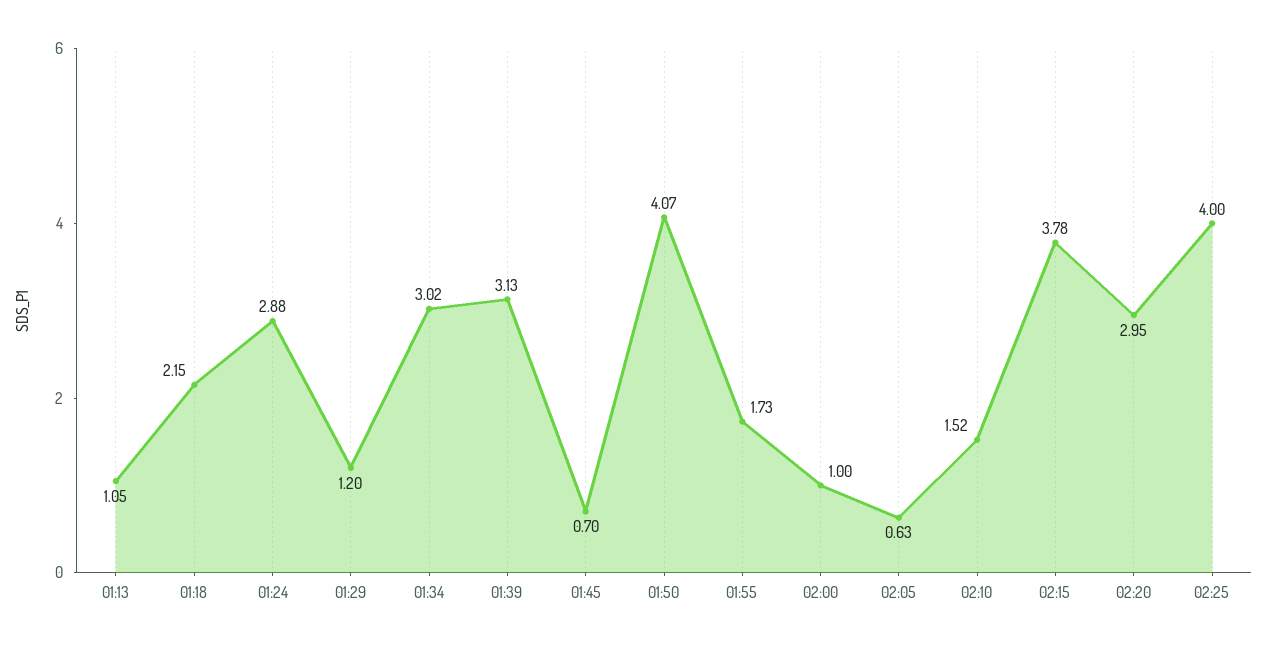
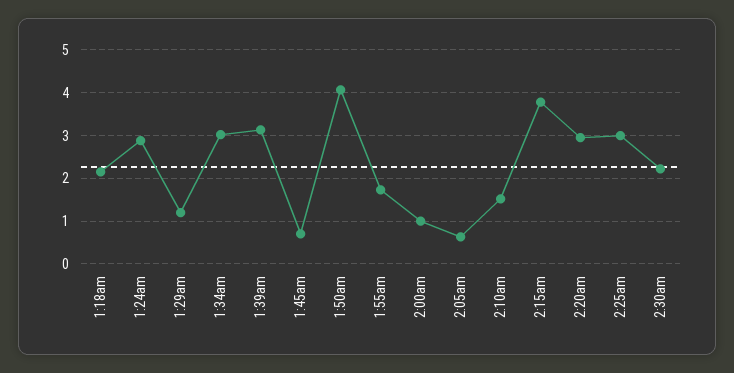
01:13: 1.05 -> none
02:25: 4 -> 3
2:30am: none -> 2.2

